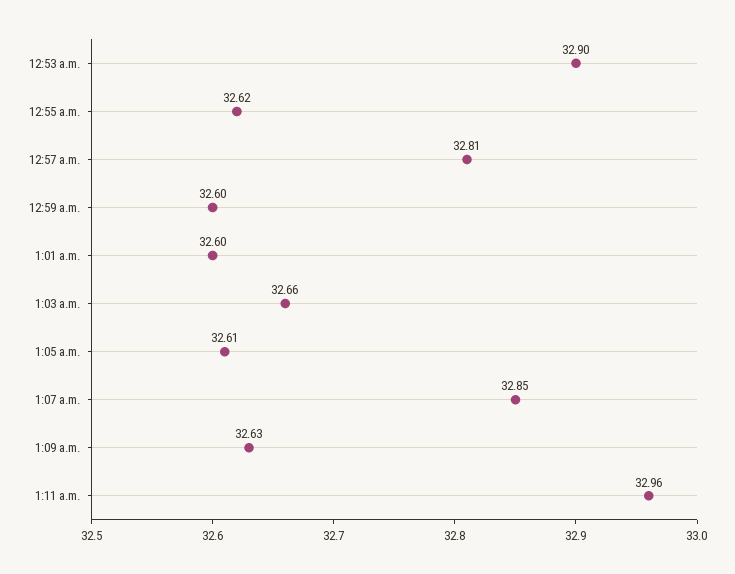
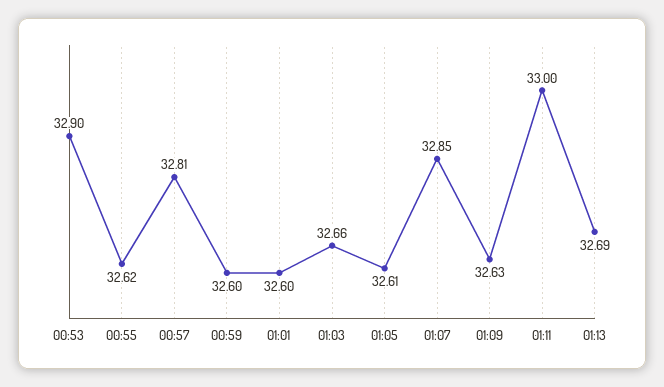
1:11 a.m.: 32.96 -> 33
01:13: none -> 32.69

